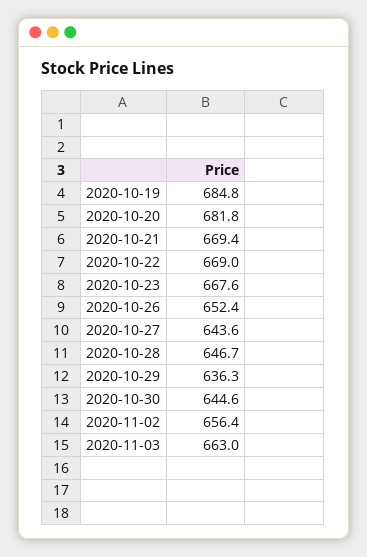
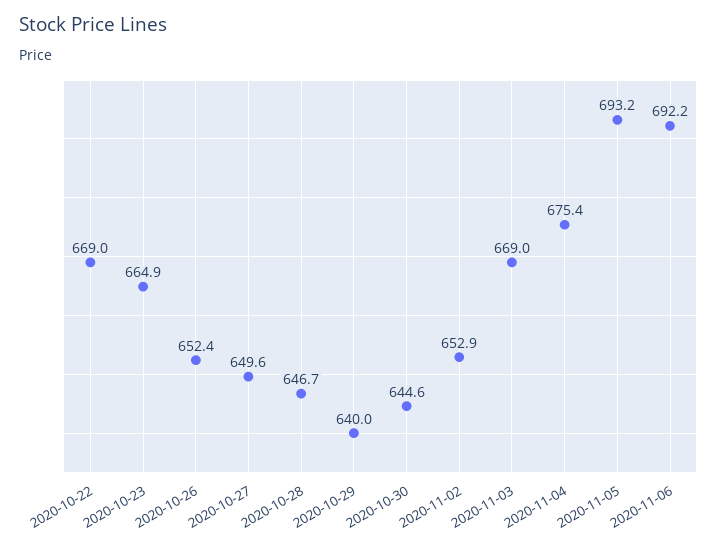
2020-10-19: 684.8 -> none
2020-10-20: 681.8 -> none
2020-10-21: 669.4 -> none
2020-10-23: 667.6 -> 664.9
2020-10-27: 643.6 -> 649.6
2020-10-29: 636.3 -> 640
2020-11-02: 656.4 -> 652.9
2020-11-03: 663 -> 669
2020-11-04: none -> 675.4
2020-11-05: none -> 693.2
2020-11-06: none -> 692.2

